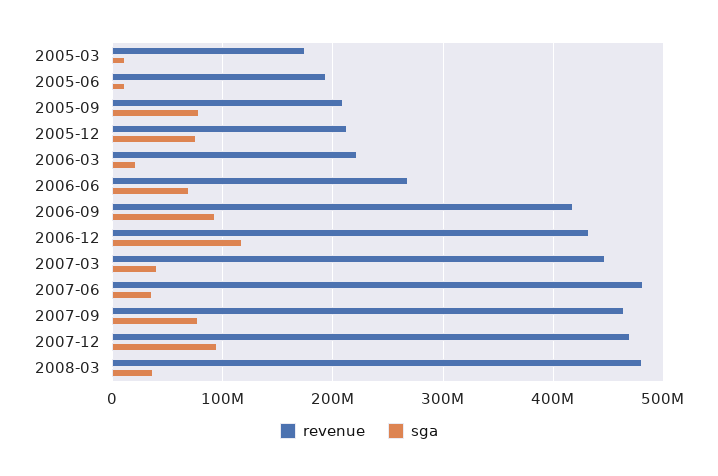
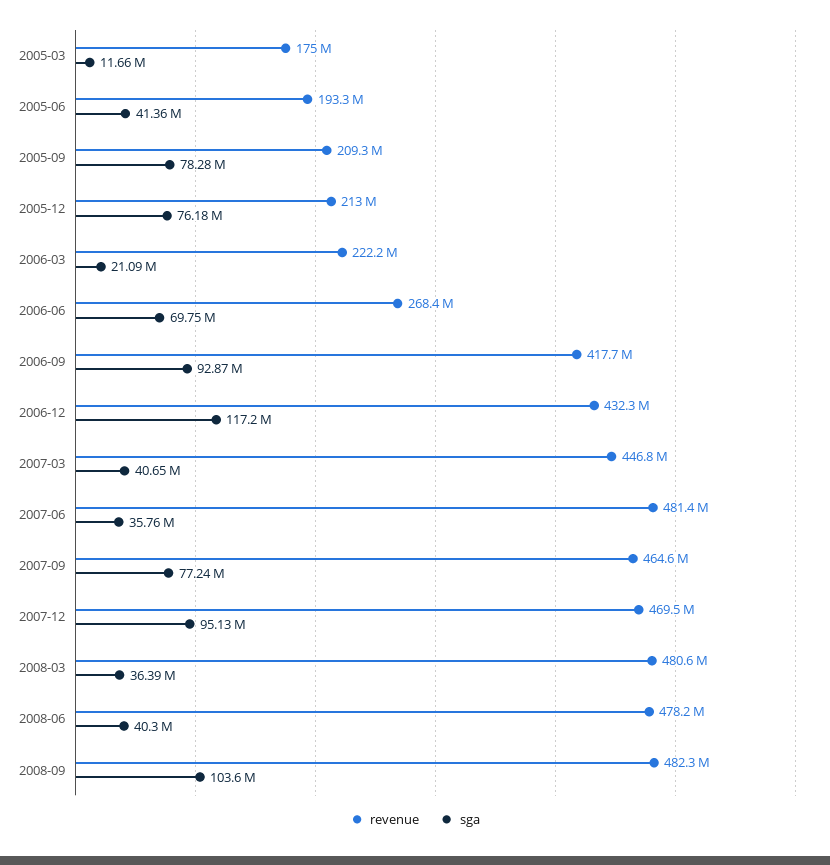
sga, 2005-06: 10000000 -> 41360000
revenue, 2008-06: none -> 478200000
sga, 2008-06: none -> 40300000
revenue, 2008-09: none -> 482300000
sga, 2008-09: none -> 103600000

